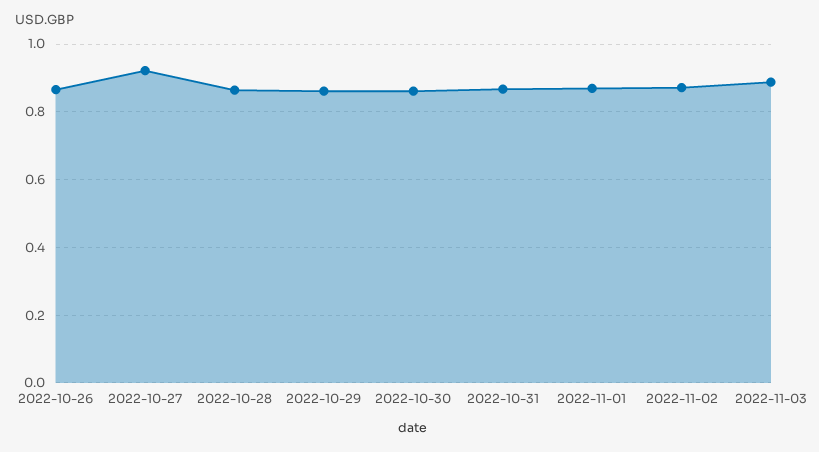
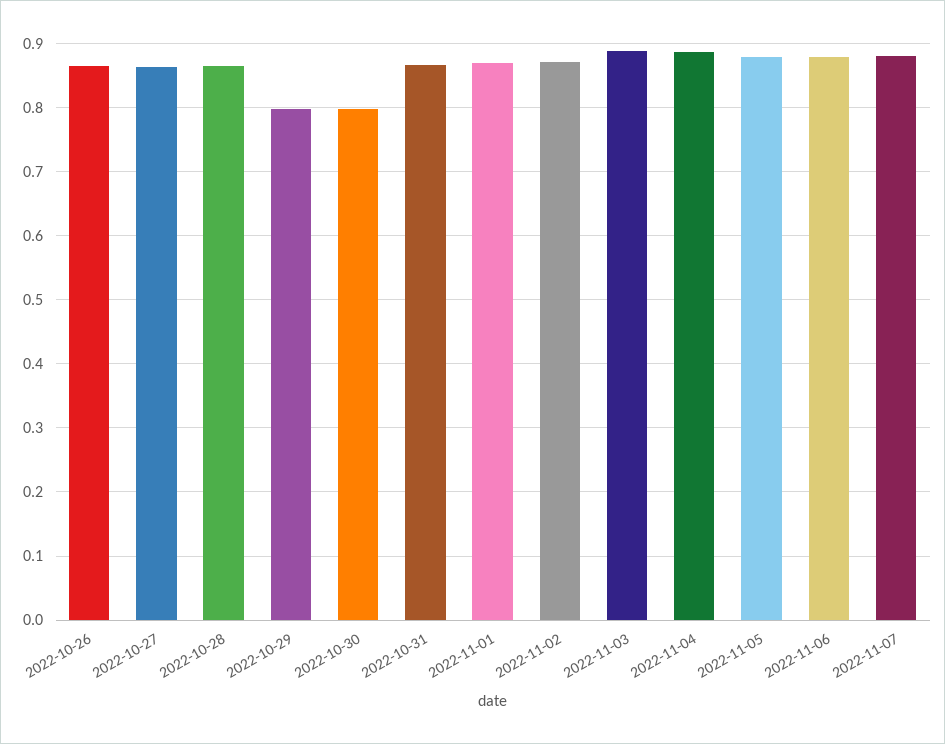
2022-10-27: 0.92 -> 0.86
2022-10-29: 0.86 -> 0.8
2022-10-30: 0.86 -> 0.8
2022-11-04: none -> 0.89
2022-11-05: none -> 0.88
2022-11-06: none -> 0.88
2022-11-07: none -> 0.88

